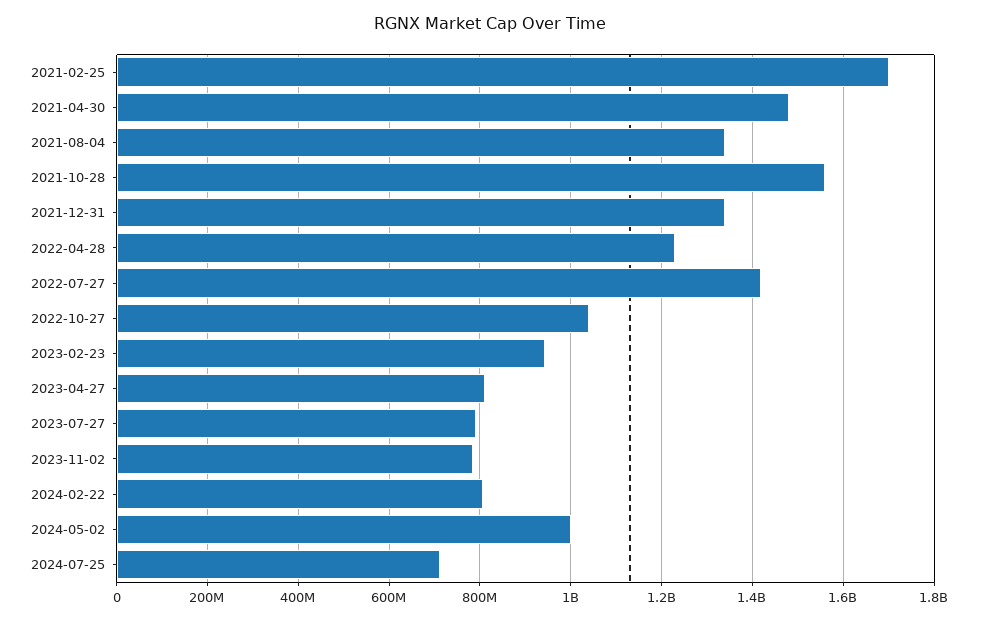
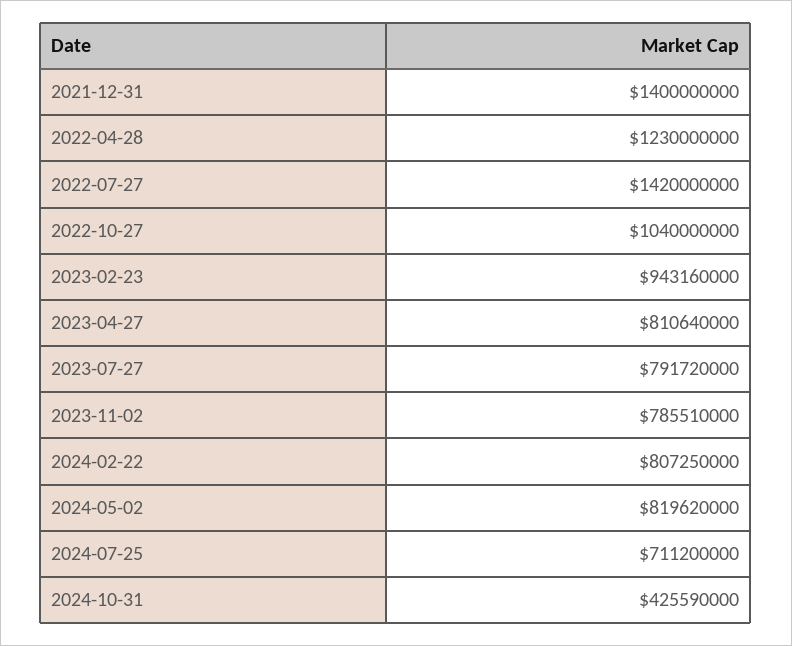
2021-02-25: 1700000000 -> none
2021-04-30: 1480000000 -> none
2021-08-04: 1340000000 -> none
2021-10-28: 1560000000 -> none
2021-12-31: 1340000000 -> 1400000000
2024-05-02: 1000000000 -> 819620000
2024-10-31: none -> 425590000

